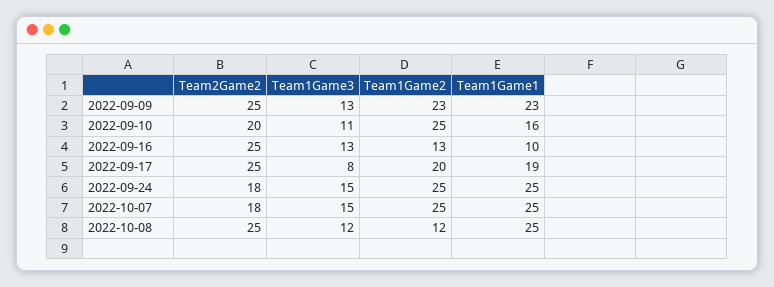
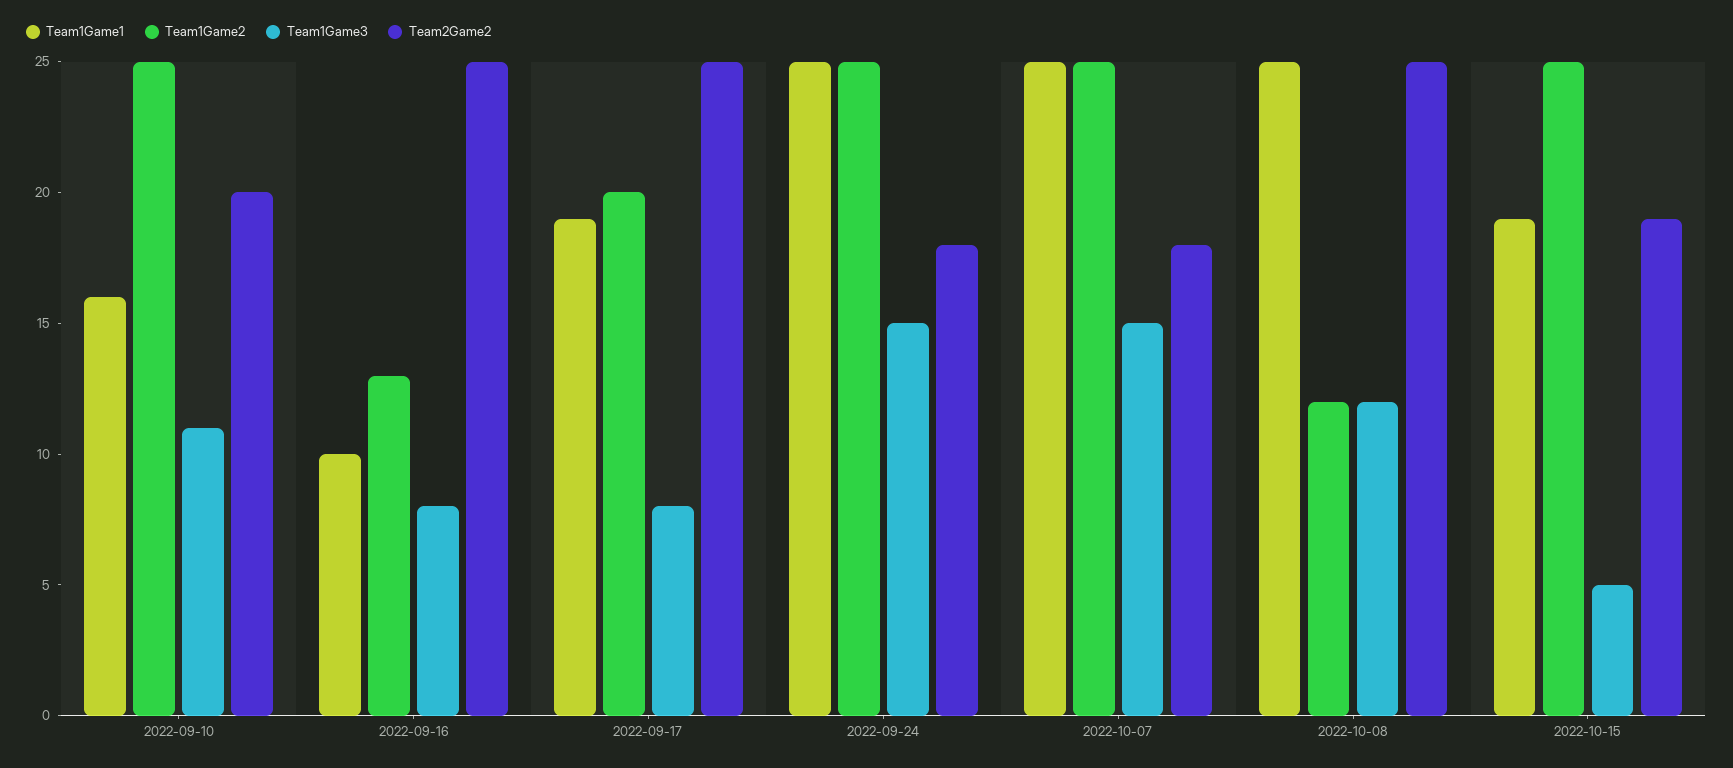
Team2Game2, 2022-09-09: 25 -> none
Team1Game3, 2022-09-09: 13 -> none
Team1Game2, 2022-09-09: 23 -> none
Team1Game1, 2022-09-09: 23 -> none
Team1Game3, 2022-09-16: 13 -> 8
Team1Game1, 2022-10-15: none -> 19
Team1Game2, 2022-10-15: none -> 25
Team1Game3, 2022-10-15: none -> 5
Team2Game2, 2022-10-15: none -> 19

